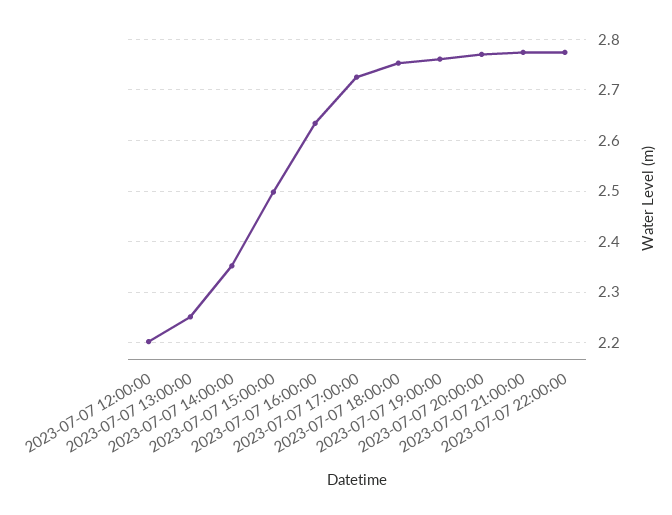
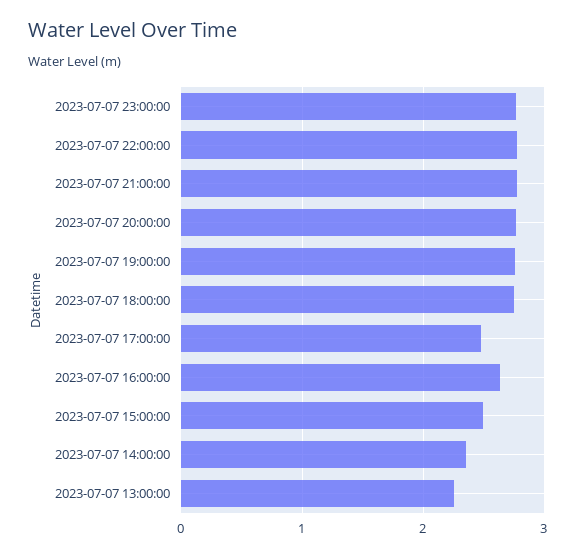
2023-07-07 12:00:00: 2.2 -> none
2023-07-07 17:00:00: 2.72 -> 2.5
2023-07-07 23:00:00: none -> 2.8

